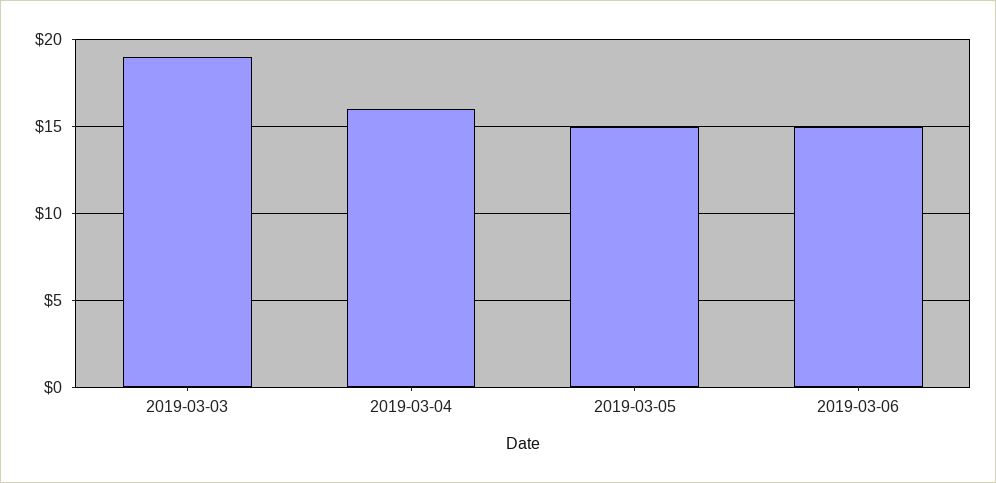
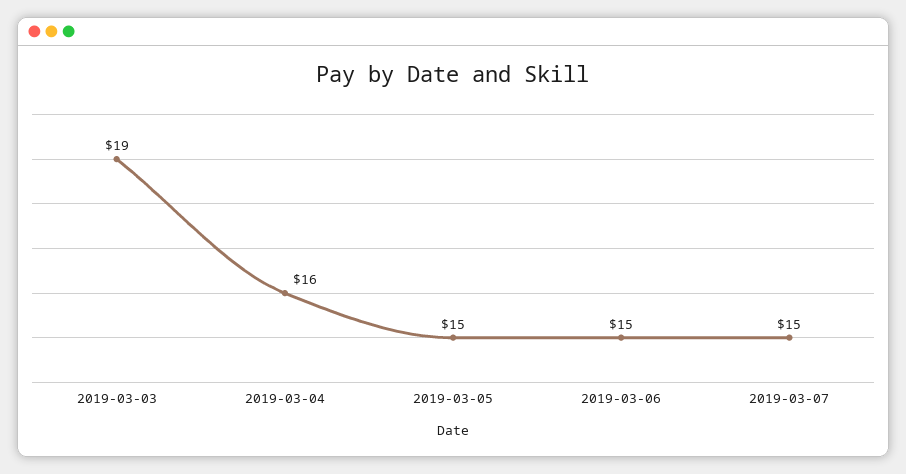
2019-03-07: none -> 15

